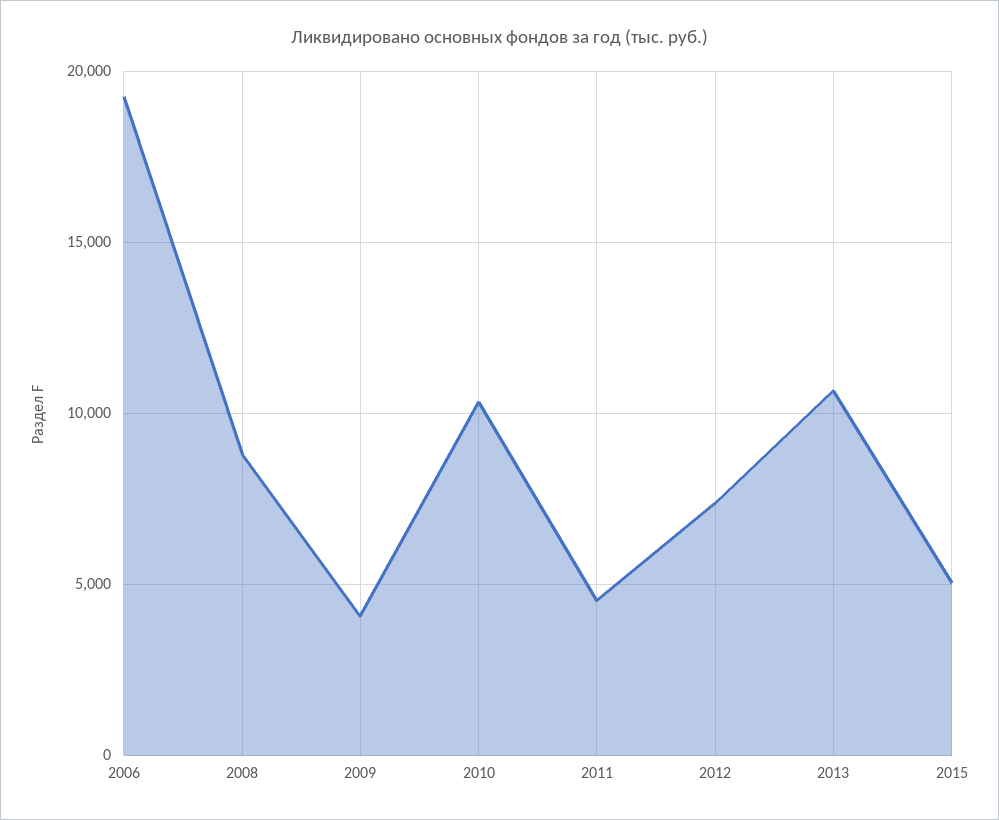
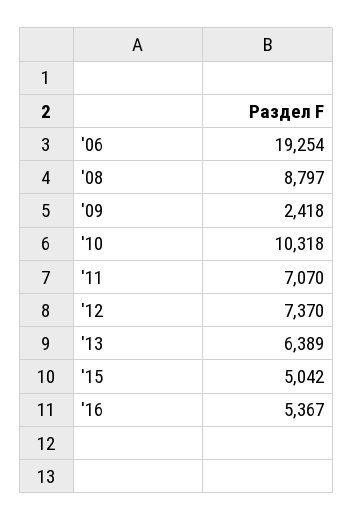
2009: 4000 -> 2418
2011: 4500 -> 7070
2013: 10500 -> 6389
'16: none -> 5367

